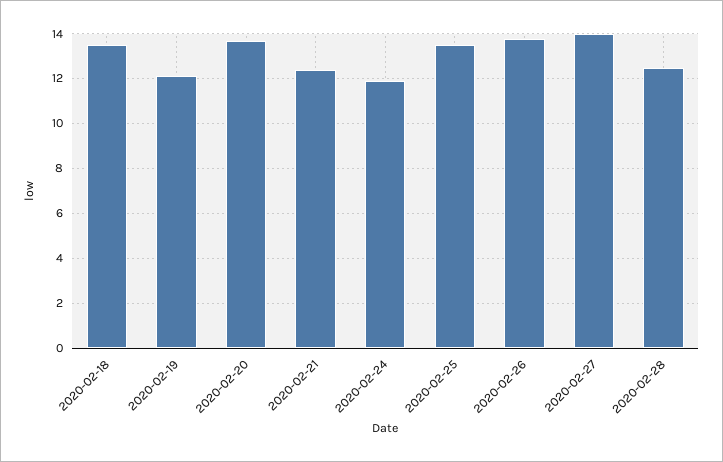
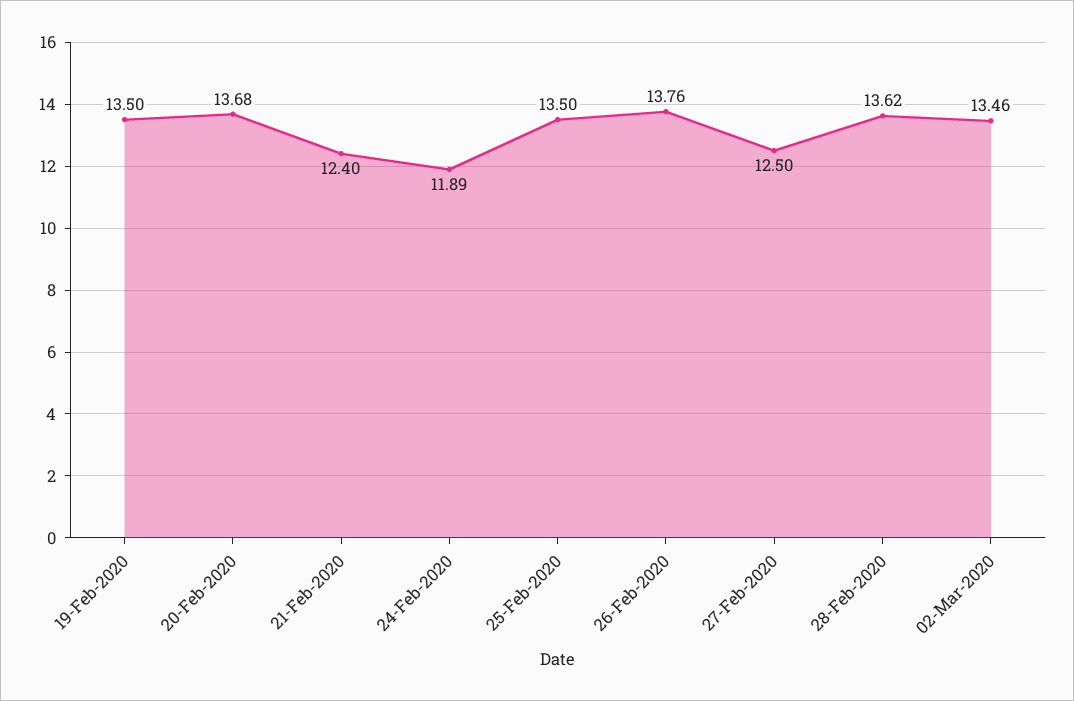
2020-02-18: 13.5 -> none
2020-02-19: 12 -> 13.5
2020-02-27: 14 -> 12.5
2020-02-28: 12.5 -> 13.62
02-Mar-2020: none -> 13.46

